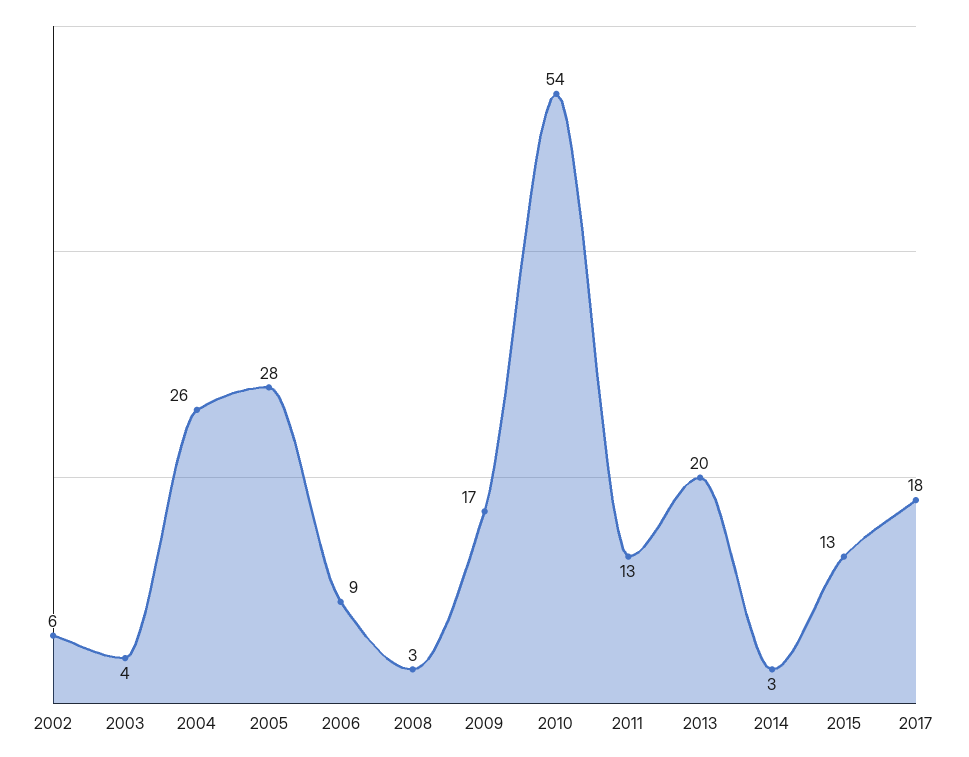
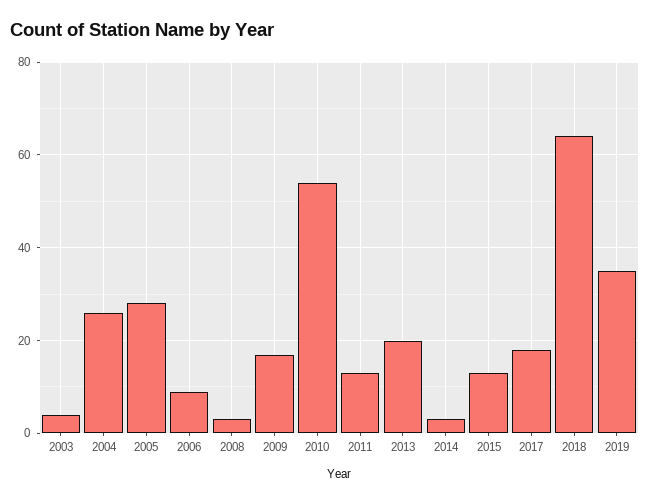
2002: 6 -> none
2018: none -> 65
2019: none -> 35

